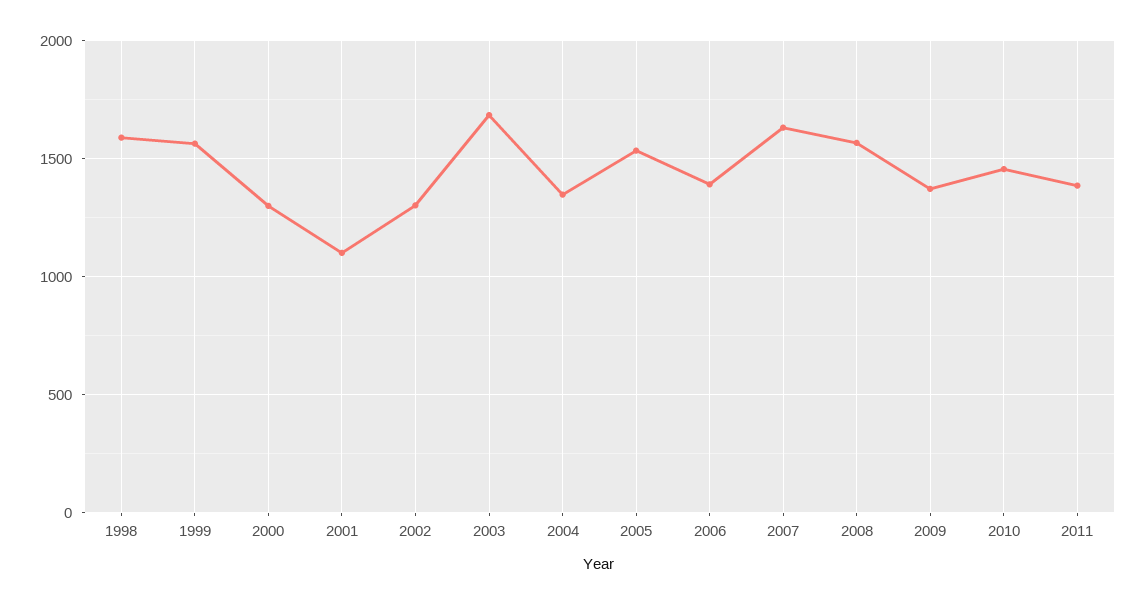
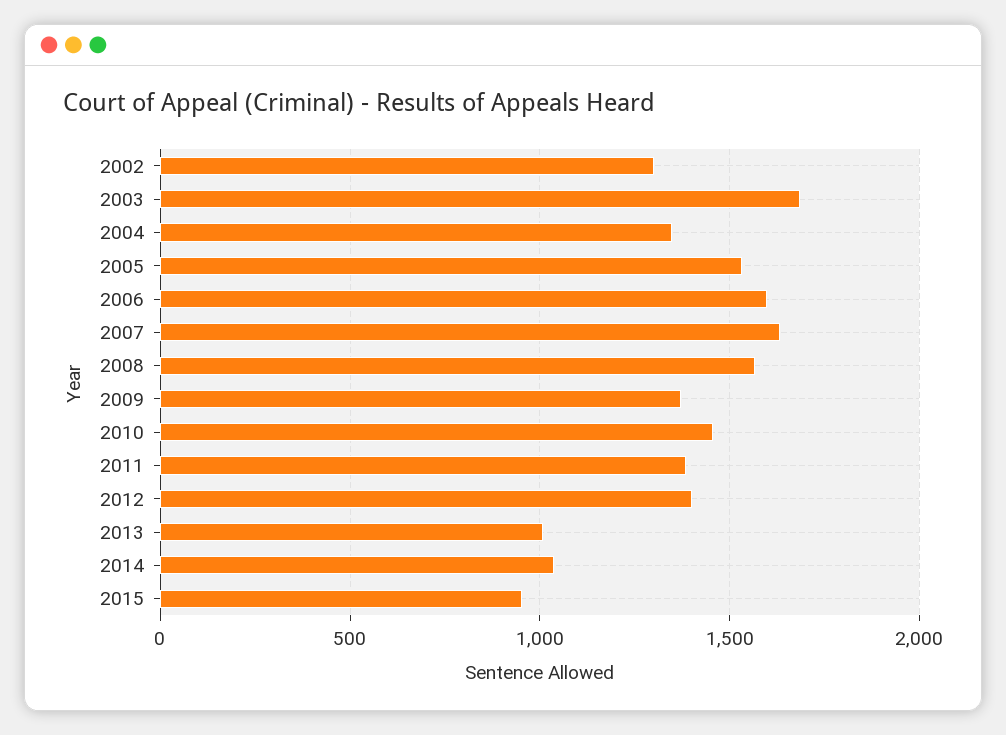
1998: 1600 -> none
1999: 1550 -> none
2000: 1300 -> none
2001: 1100 -> none
2006: 1400 -> 1600
2012: none -> 1400
2013: none -> 1000
2014: none -> 1050
2015: none -> 950

